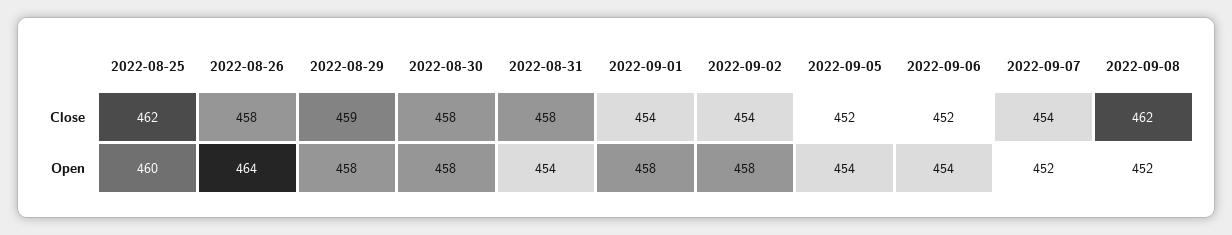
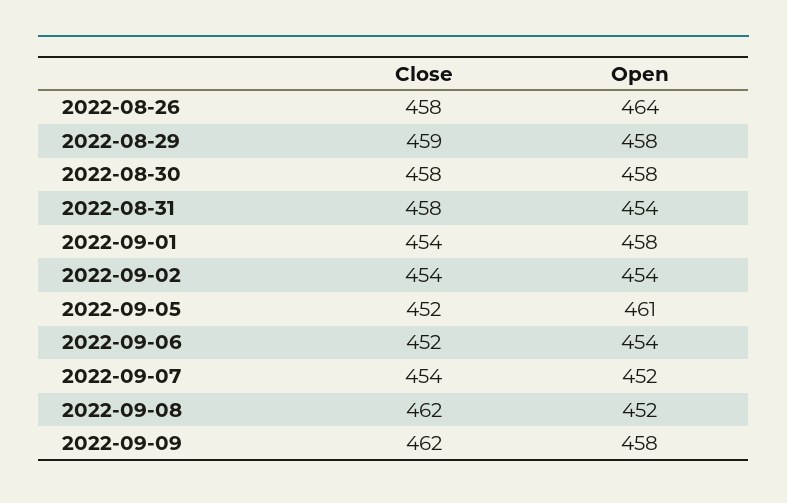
2022-08-25, Close: 462 -> none
2022-08-25, Open: 460 -> none
2022-09-02, Open: 458 -> 454
2022-09-05, Open: 454 -> 461
2022-09-09, Close: none -> 462
2022-09-09, Open: none -> 458

